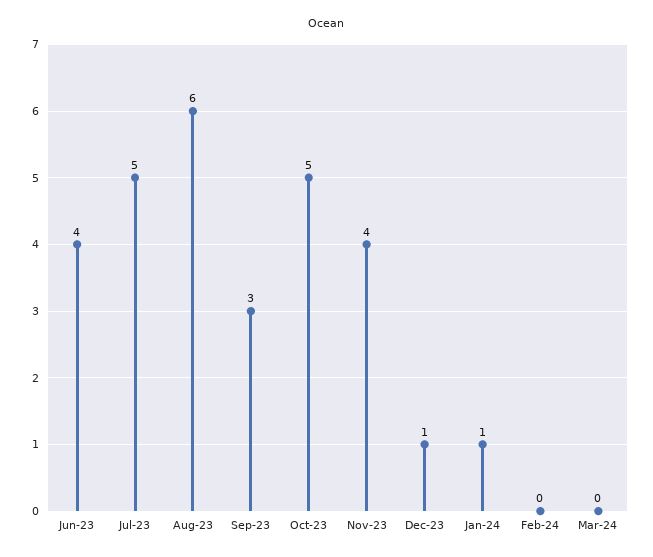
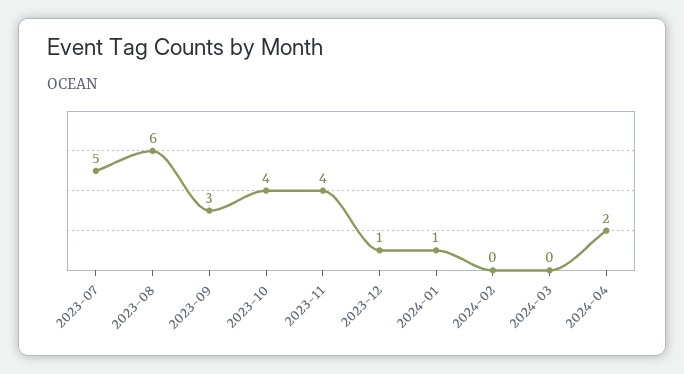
Jun-23: 4 -> none
Oct-23: 5 -> 4
2024-04: none -> 2

